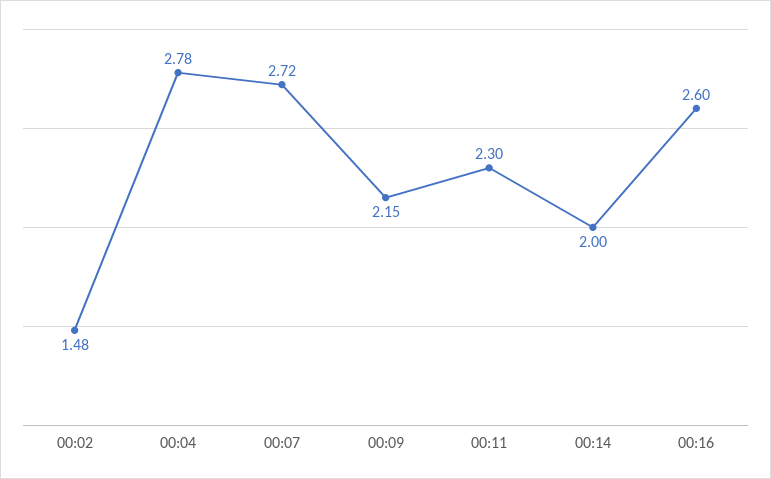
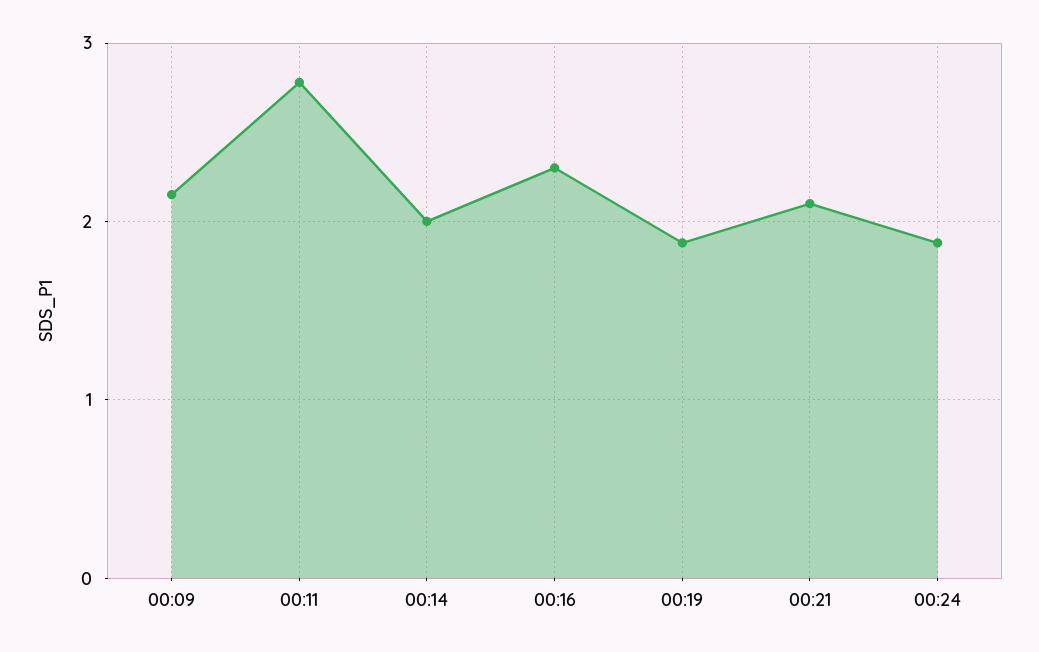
00:02: 1.48 -> none
00:04: 2.78 -> none
00:07: 2.72 -> none
00:11: 2.3 -> 2.8
00:16: 2.6 -> 2.3
00:19: none -> 1.9
00:21: none -> 2.1
00:24: none -> 1.9

